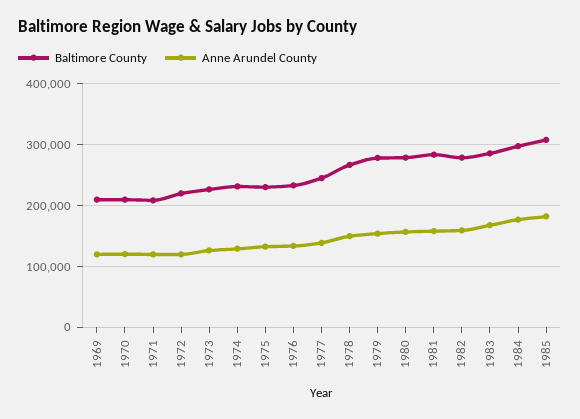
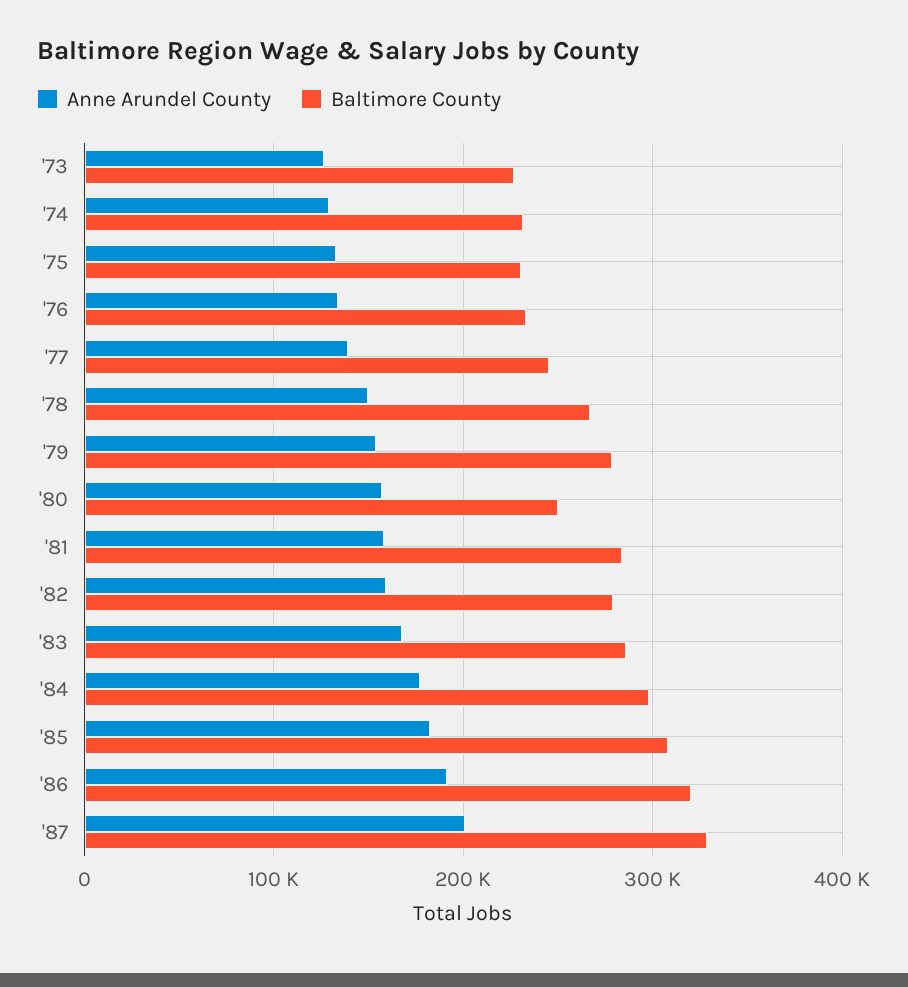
Baltimore County, 1969: 210000 -> none
Anne Arundel County, 1969: 120000 -> none
Baltimore County, 1970: 210000 -> none
Anne Arundel County, 1970: 120000 -> none
Baltimore County, 1971: 210000 -> none
Anne Arundel County, 1971: 120000 -> none
Baltimore County, 1972: 220000 -> none
Anne Arundel County, 1972: 120000 -> none
Baltimore County, 1980: 280000 -> 250000
Anne Arundel County, '86: none -> 190000
Baltimore County, '86: none -> 320000
Anne Arundel County, '87: none -> 200000
Baltimore County, '87: none -> 330000

